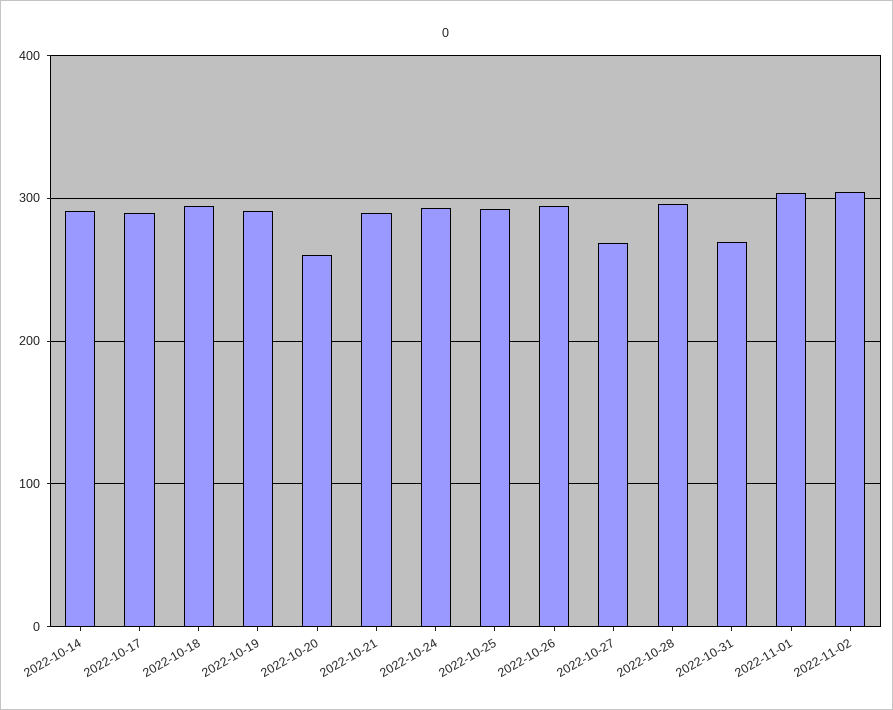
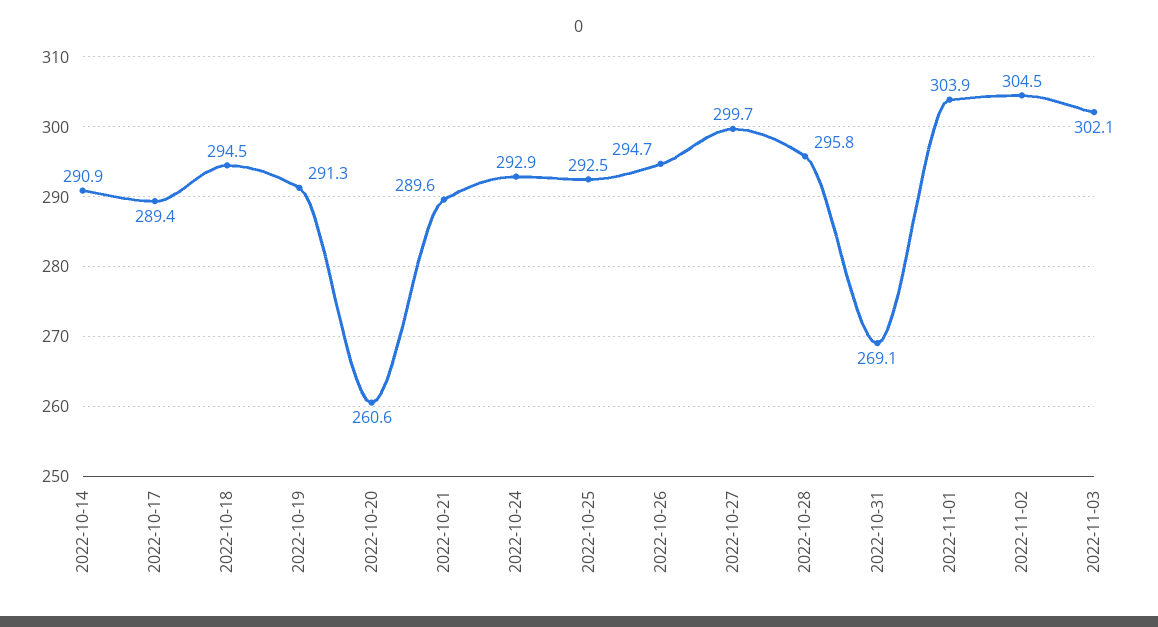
2022-10-27: 270 -> 299.7
2022-11-03: none -> 302.1

